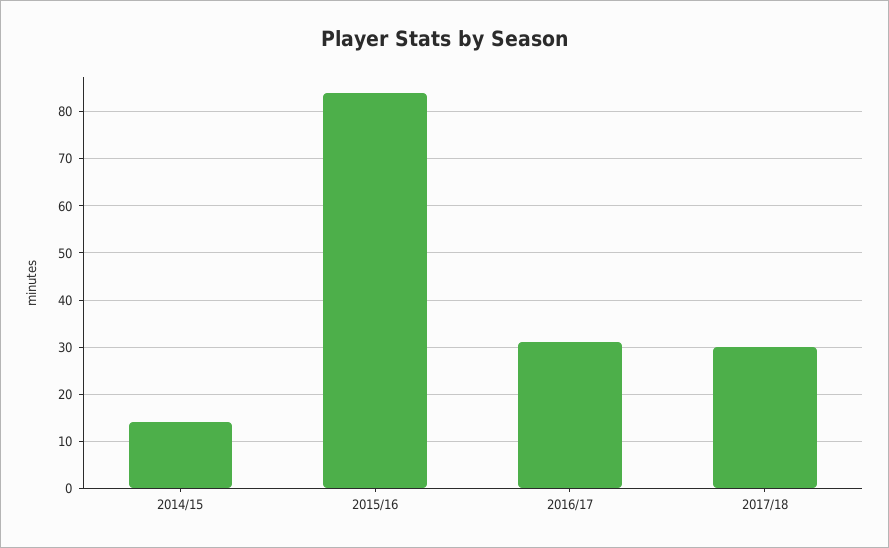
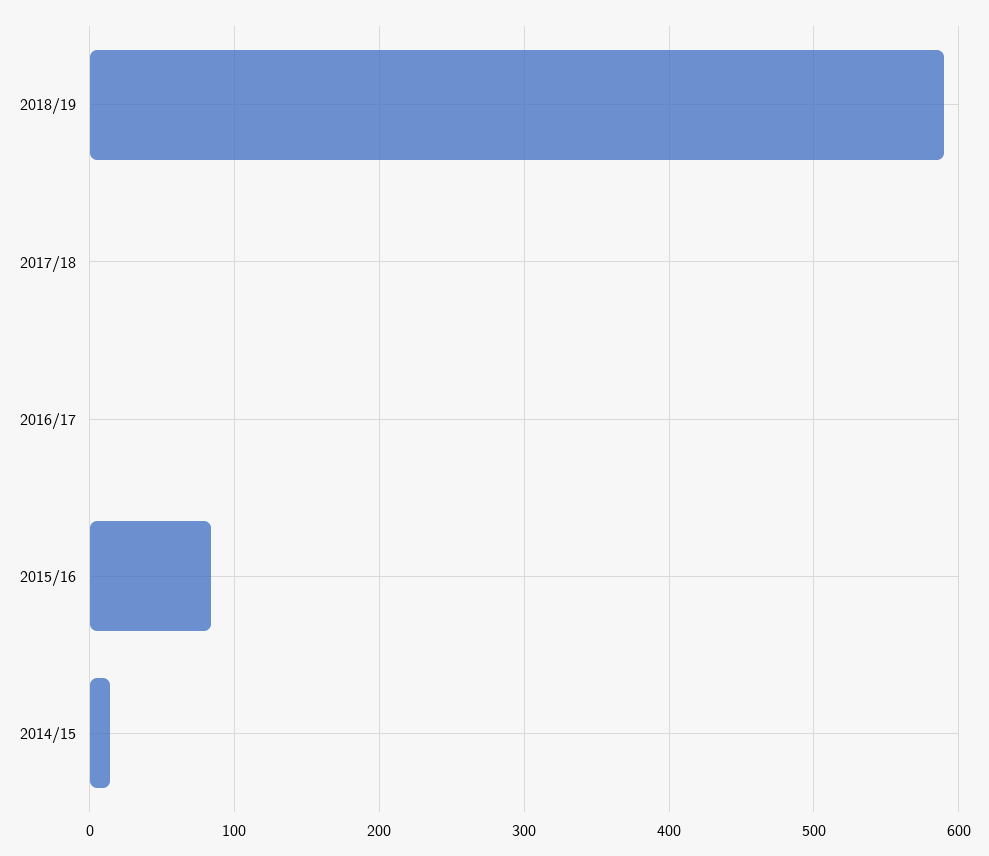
2016/17: 30 -> 0
2017/18: 30 -> 0
2018/19: none -> 590

